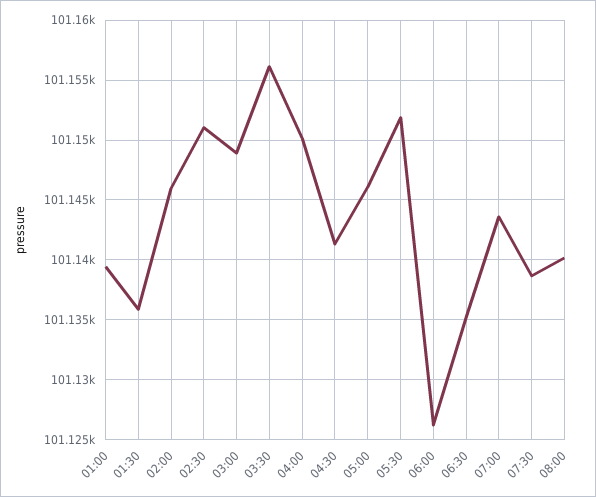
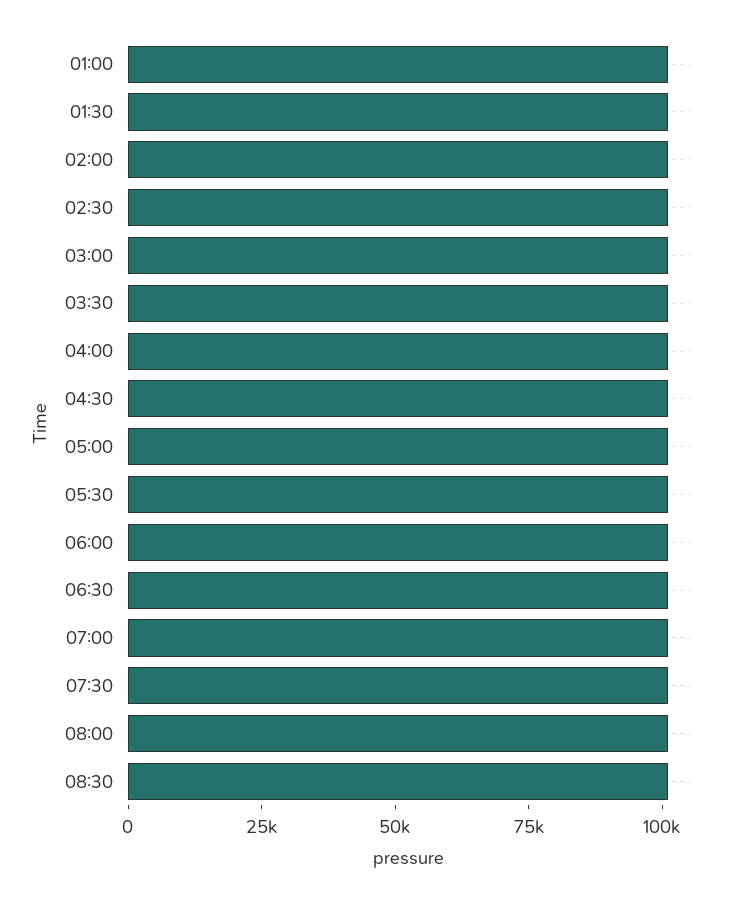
08:30: none -> 100000

